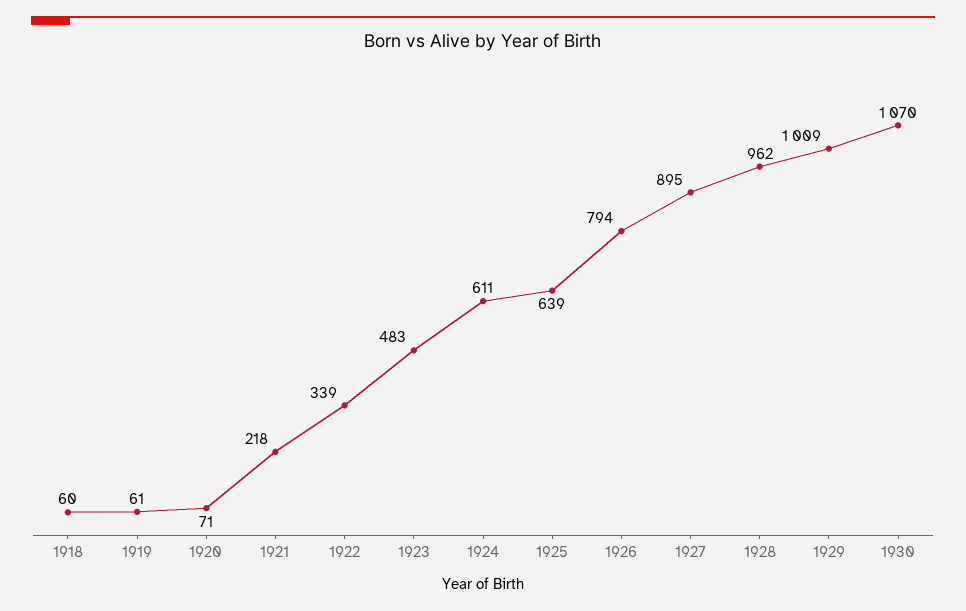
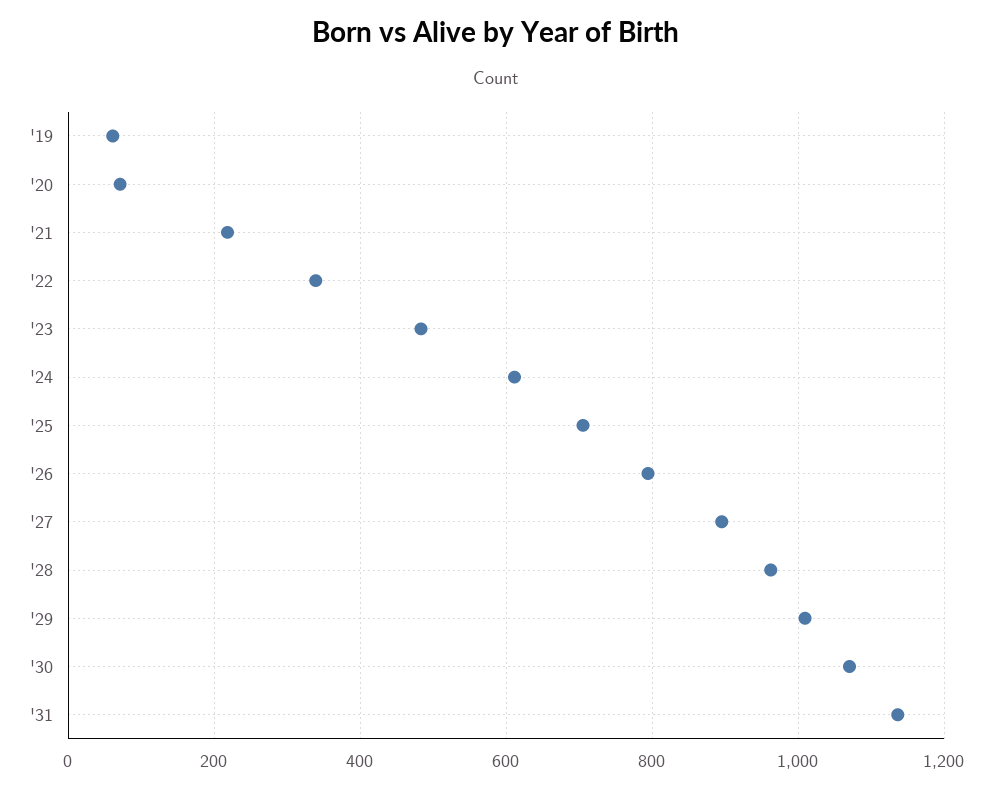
1918: 60 -> none
1925: 639 -> 700
'31: none -> 1140

